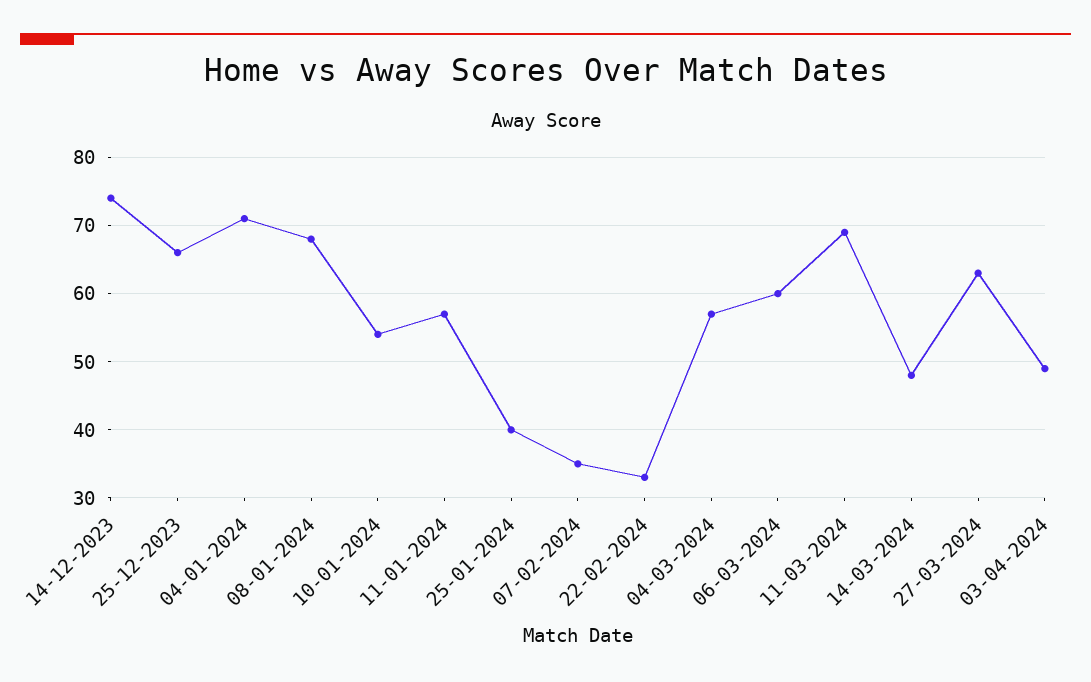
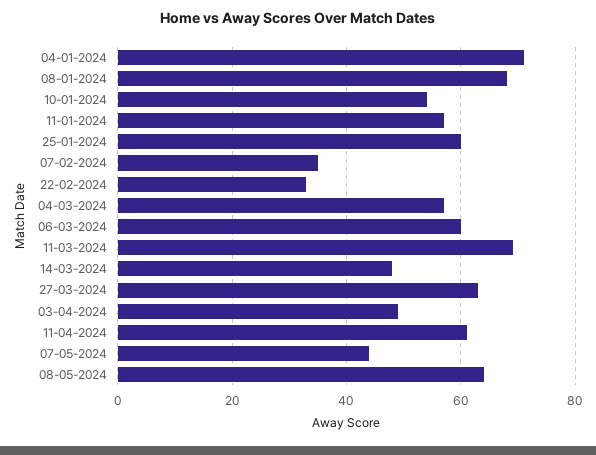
14-12-2023: 74 -> none
25-12-2023: 66 -> none
25-01-2024: 40 -> 60
11-04-2024: none -> 60
07-05-2024: none -> 45
08-05-2024: none -> 65

